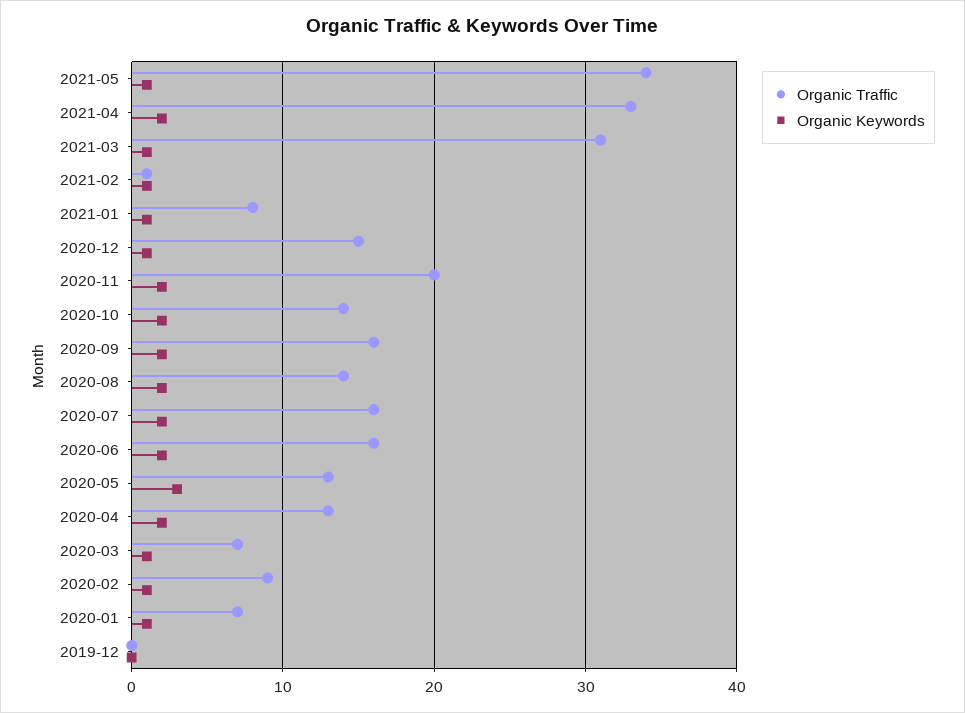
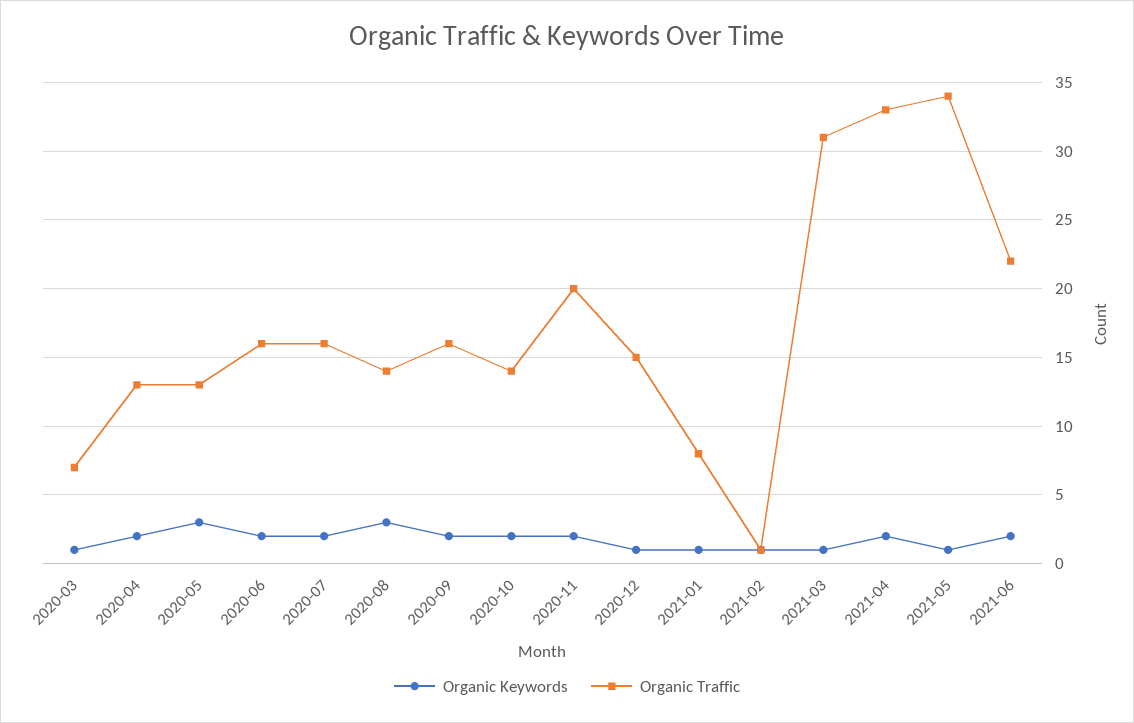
Organic Keywords, 2020-08: 2 -> 3
Organic Traffic, 2020-02: 9 -> none
Organic Keywords, 2020-02: 1 -> none
Organic Traffic, 2020-01: 7 -> none
Organic Keywords, 2020-01: 1 -> none
Organic Traffic, 2019-12: 0 -> none
Organic Keywords, 2019-12: 0 -> none
Organic Keywords, 2021-06: none -> 2
Organic Traffic, 2021-06: none -> 22

